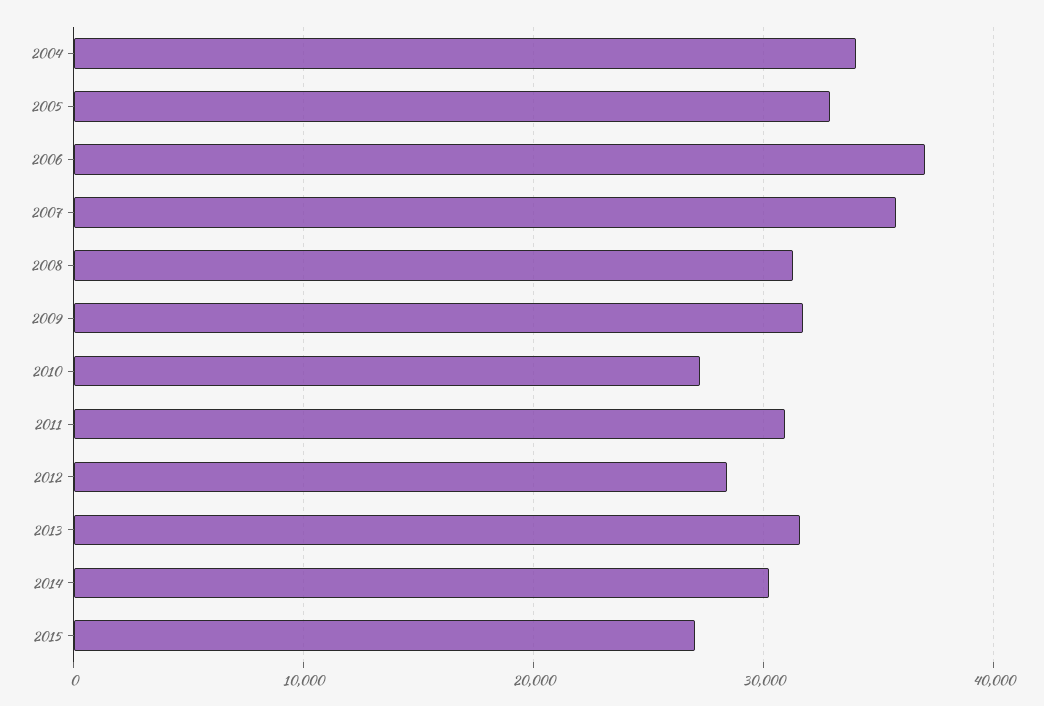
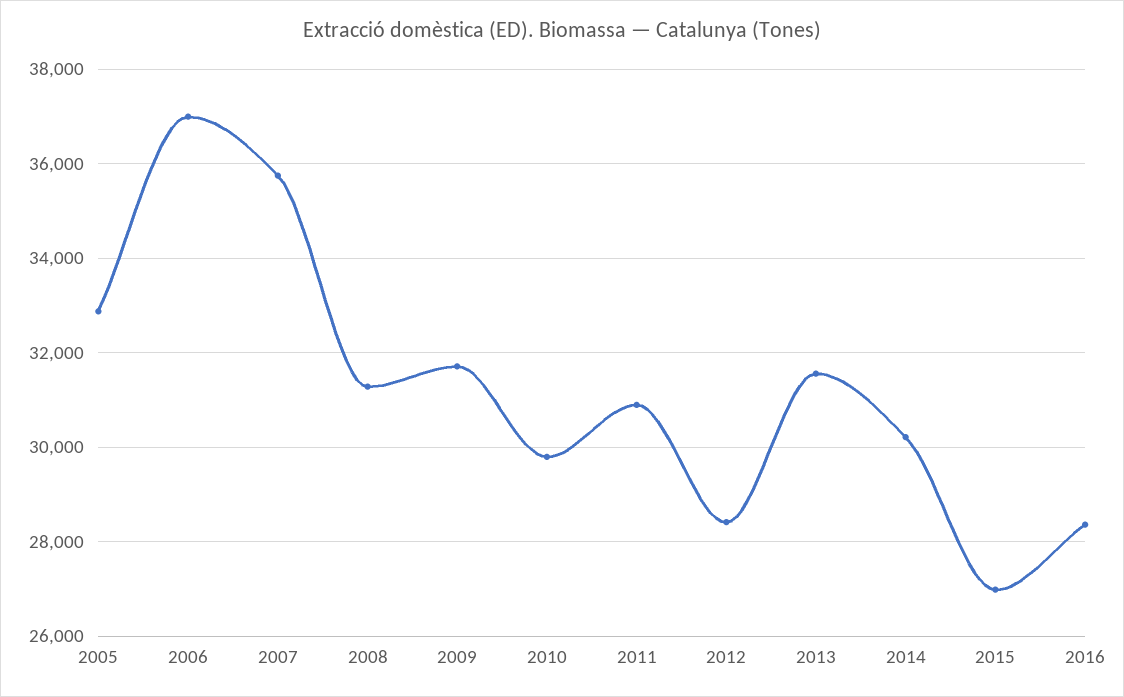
2004: 34000 -> none
2010: 27000 -> 29800
2016: none -> 28400

